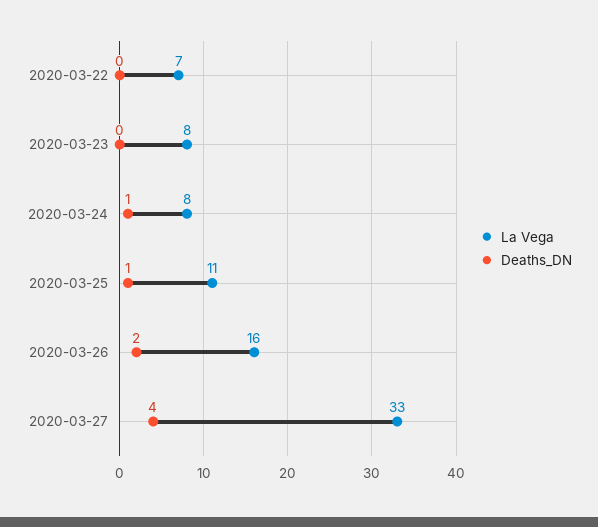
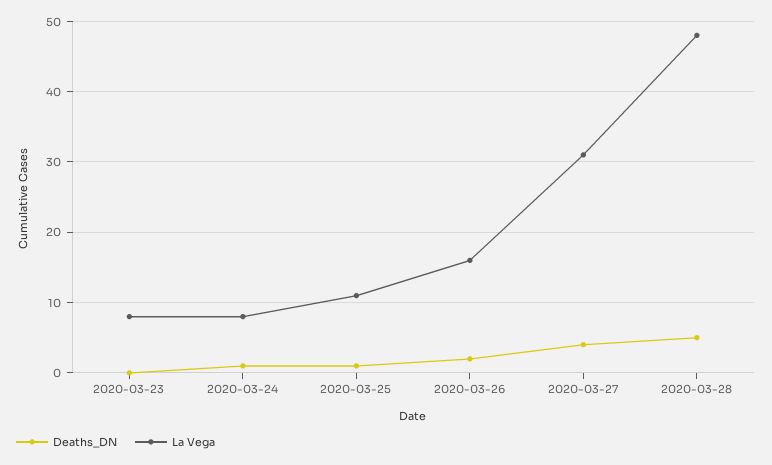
La Vega, 2020-03-22: 7 -> none
Deaths_DN, 2020-03-22: 0 -> none
La Vega, 2020-03-27: 33 -> 31
Deaths_DN, 2020-03-28: none -> 5
La Vega, 2020-03-28: none -> 48

